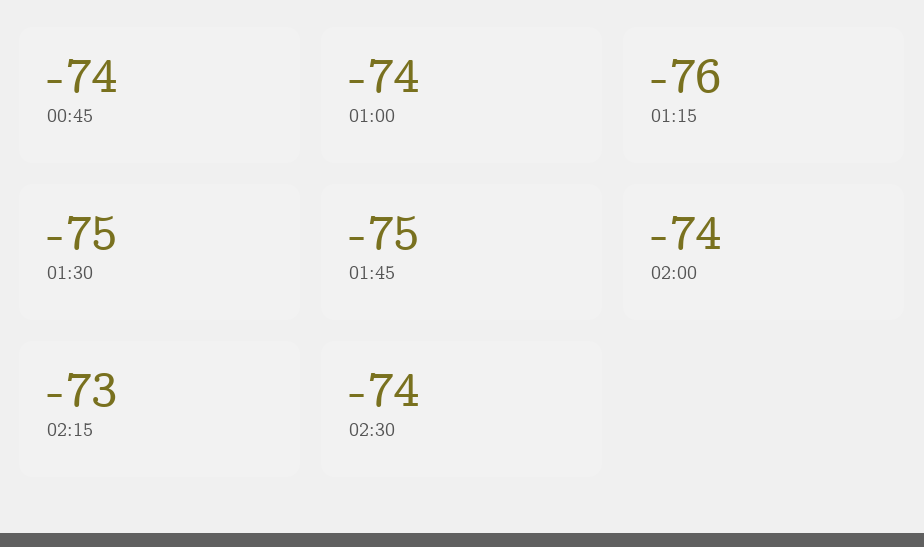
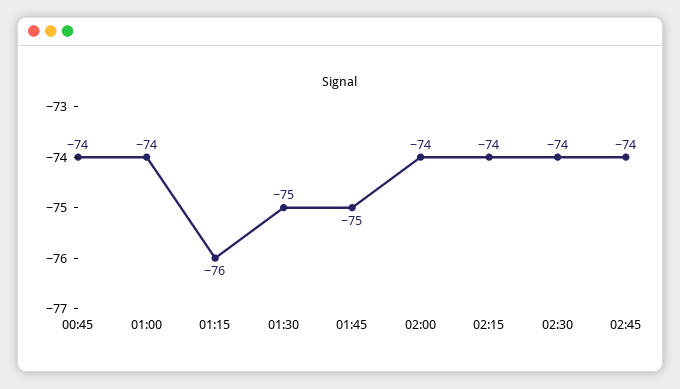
02:15: -73 -> -74
02:45: none -> -74

